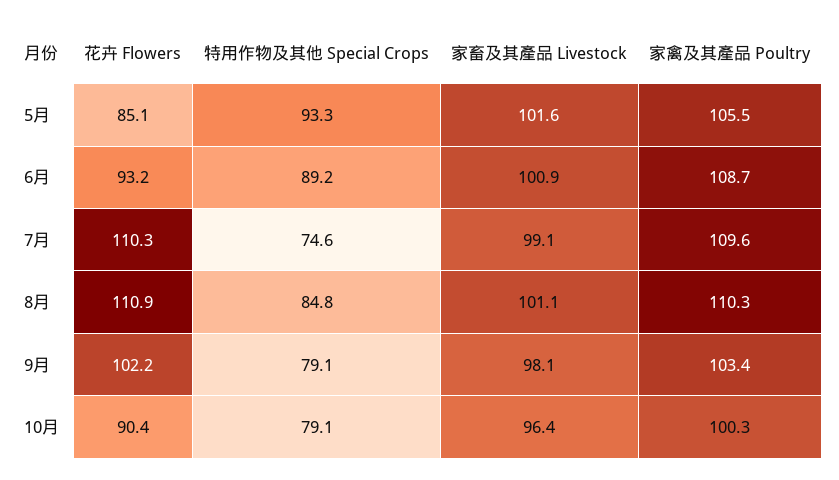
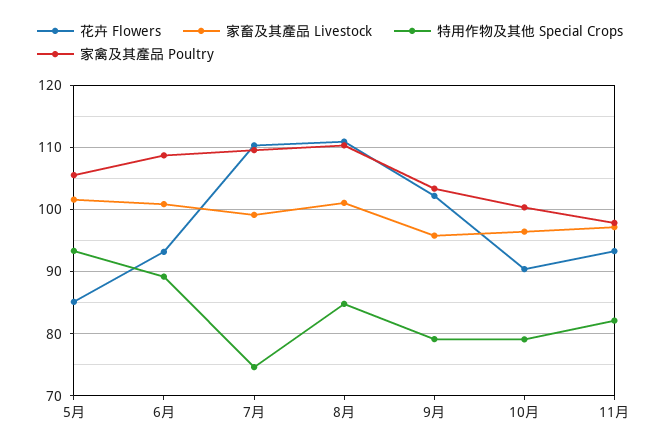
家畜及其產品 Livestock, 9月: 98.1 -> 96
花卉 Flowers, 11月: none -> 93
家畜及其產品 Livestock, 11月: none -> 97
特用作物及其他 Special Crops, 11月: none -> 82
家禽及其產品 Poultry, 11月: none -> 98

